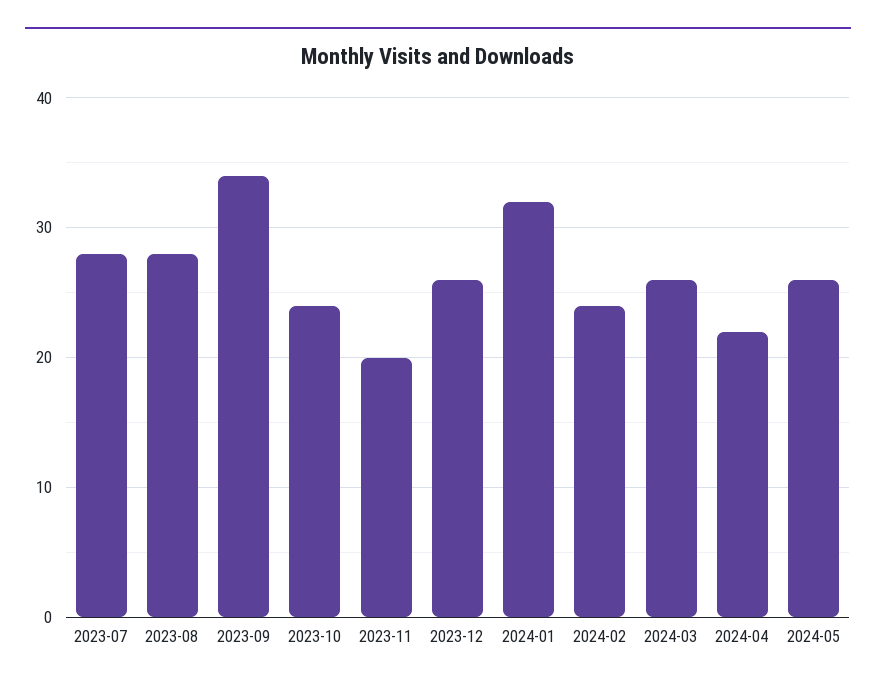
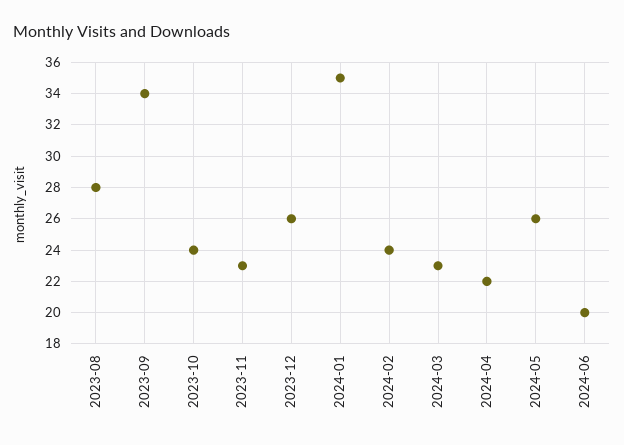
2023-07: 28 -> none
2023-11: 20 -> 23
2024-01: 32 -> 35
2024-03: 26 -> 23
2024-06: none -> 20

